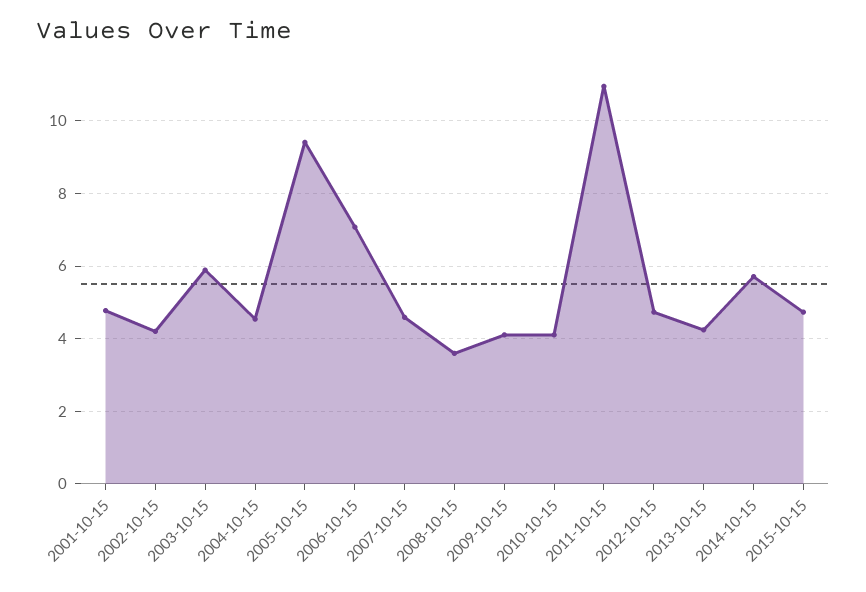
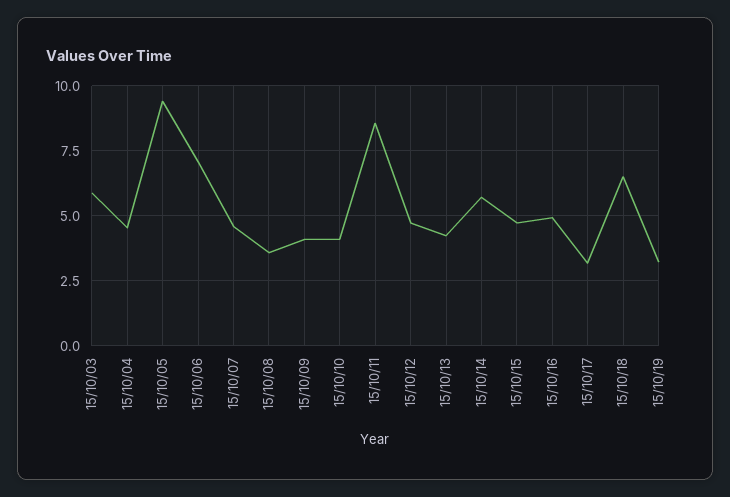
2001-10-15: 4.8 -> none
2002-10-15: 4.2 -> none
2011-10-15: 11 -> 8.5
15/10/16: none -> 5
15/10/17: none -> 3.25
15/10/18: none -> 6.5
15/10/19: none -> 3.25

